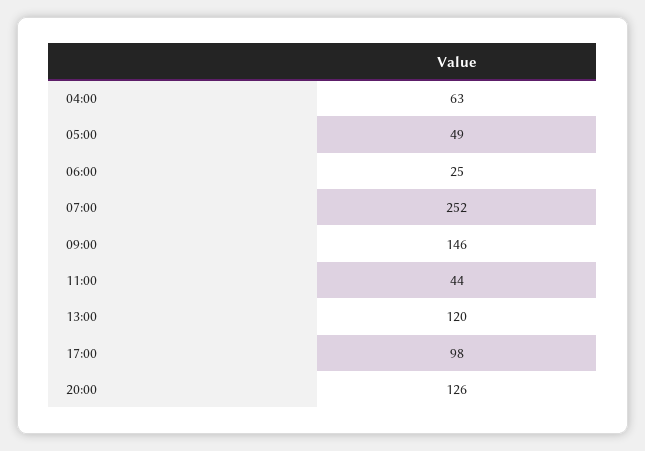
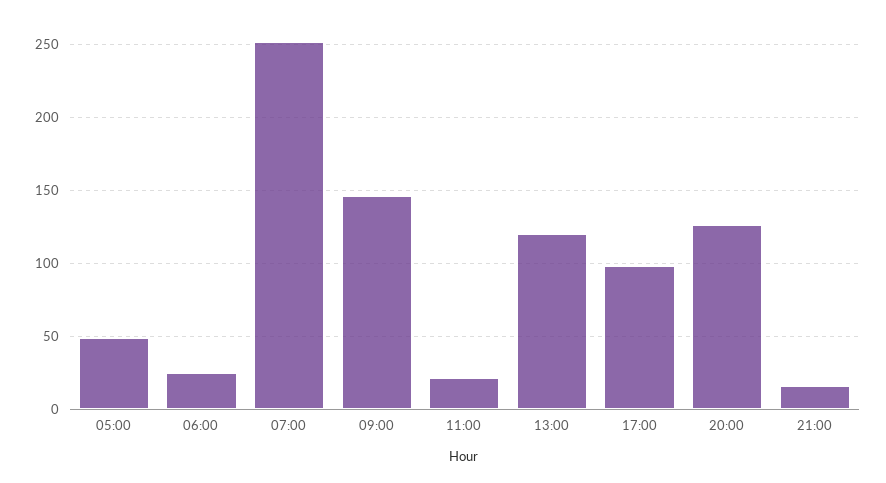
04:00: 63 -> none
11:00: 44 -> 20
21:00: none -> 15

